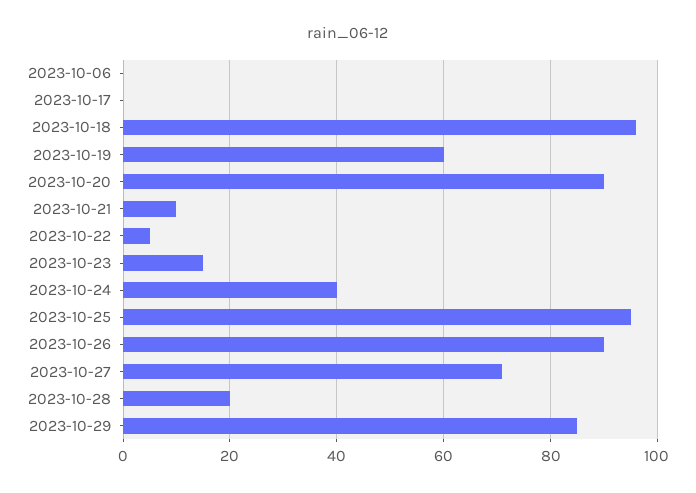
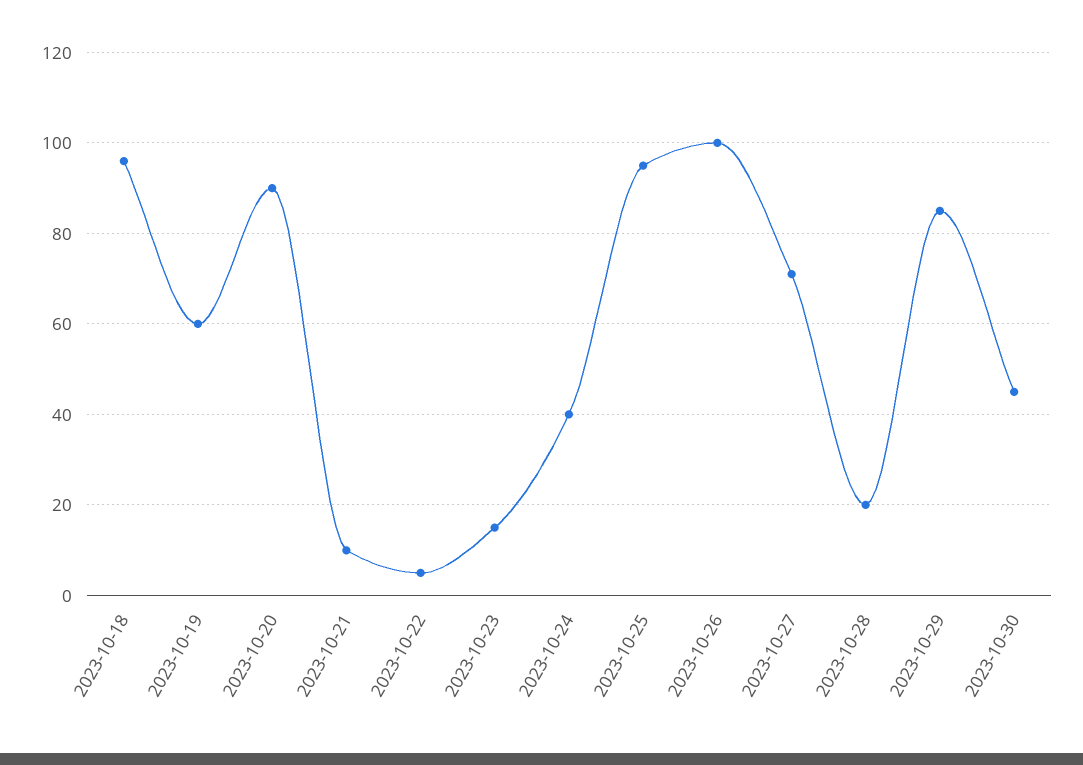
2023-10-06: 0 -> none
2023-10-17: 0 -> none
2023-10-26: 90 -> 100
2023-10-30: none -> 45

